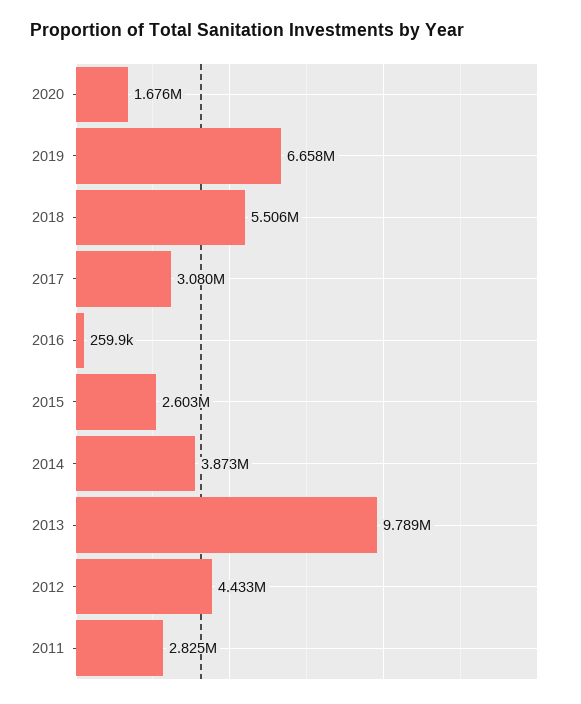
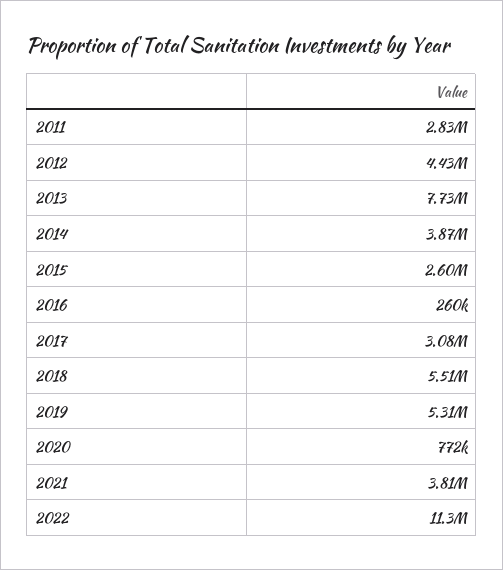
2020: 1676000 -> 772000
2019: 6658000 -> 5310000
2013: 9789000 -> 7730000
2021: none -> 3810000
2022: none -> 11300000

